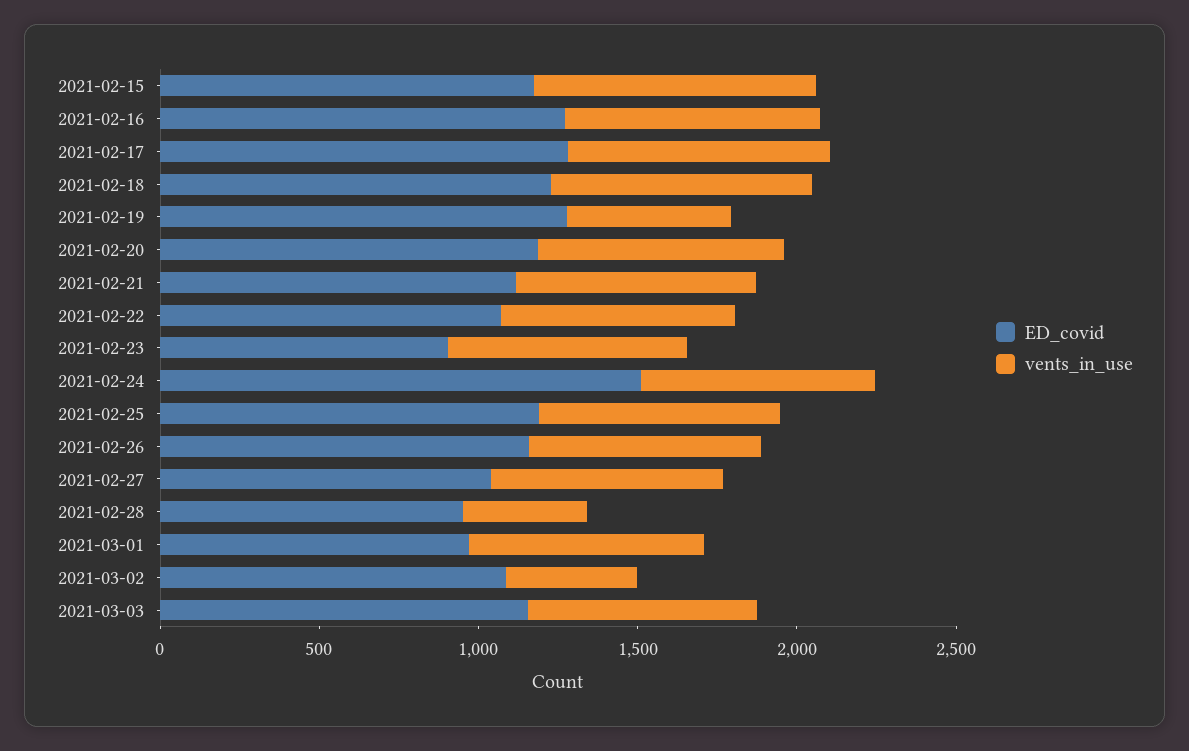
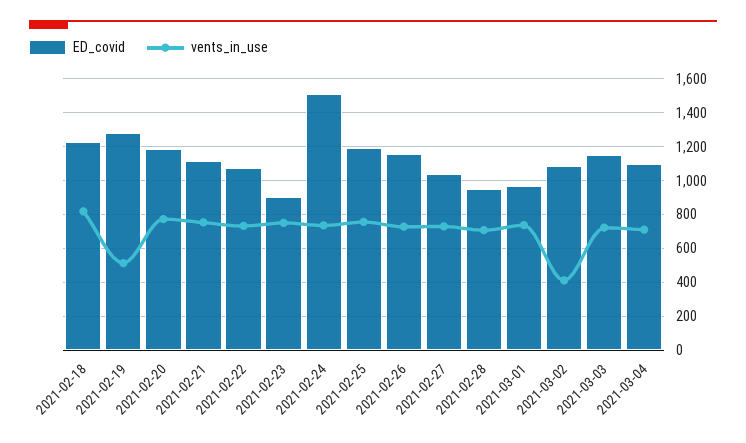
ED_covid, 2021-02-15: 1200 -> none
vents_in_use, 2021-02-15: 900 -> none
ED_covid, 2021-02-16: 1300 -> none
vents_in_use, 2021-02-16: 800 -> none
ED_covid, 2021-02-17: 1300 -> none
vents_in_use, 2021-02-17: 800 -> none
vents_in_use, 2021-02-28: 400 -> 700
ED_covid, 2021-03-04: none -> 1100
vents_in_use, 2021-03-04: none -> 700

